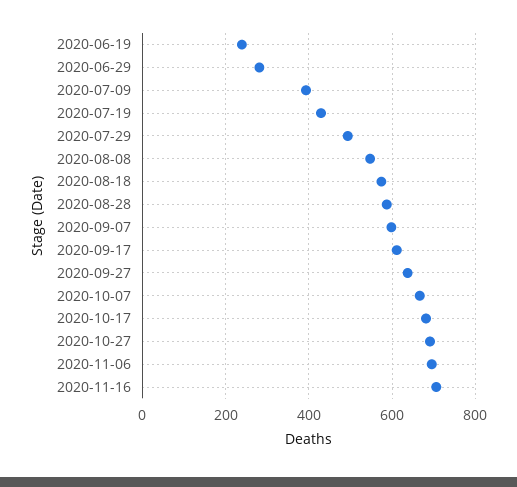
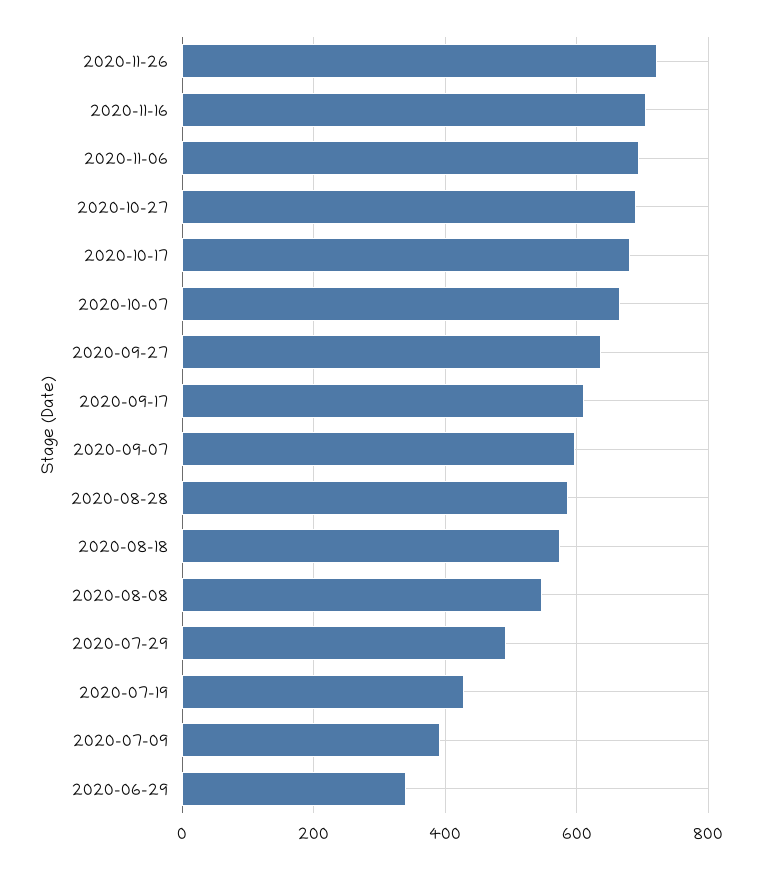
2020-06-19: 240 -> none
2020-06-29: 280 -> 340
2020-11-26: none -> 720

